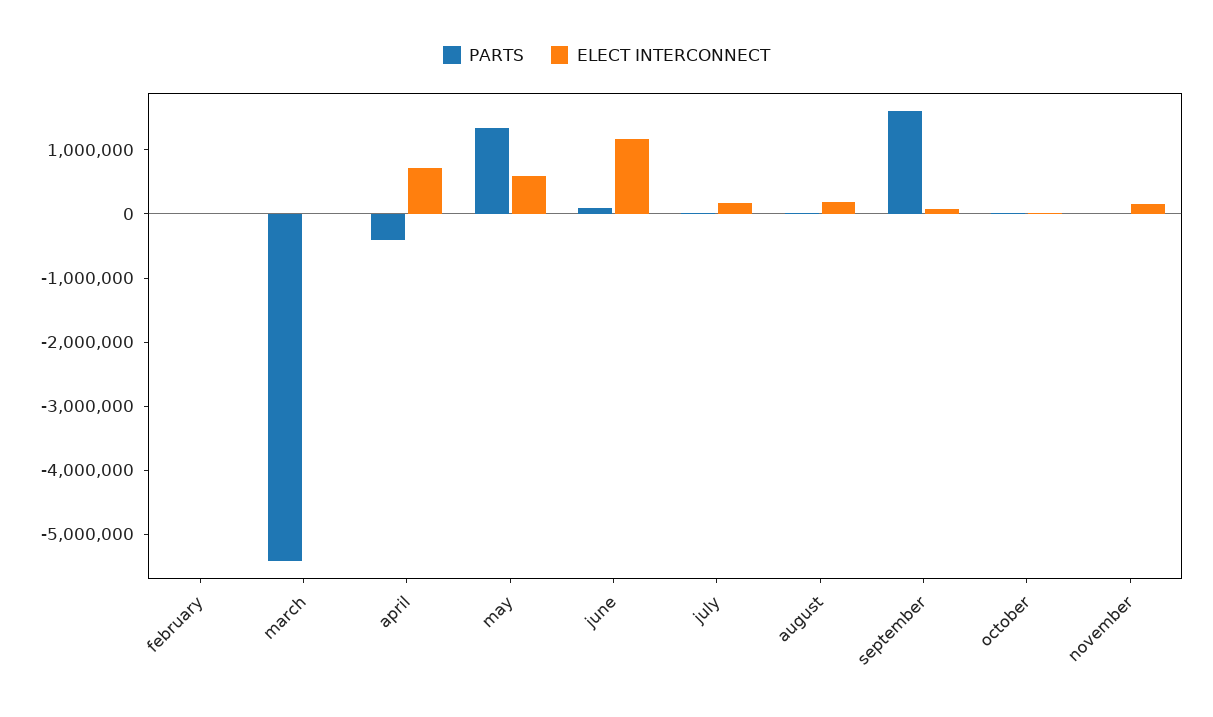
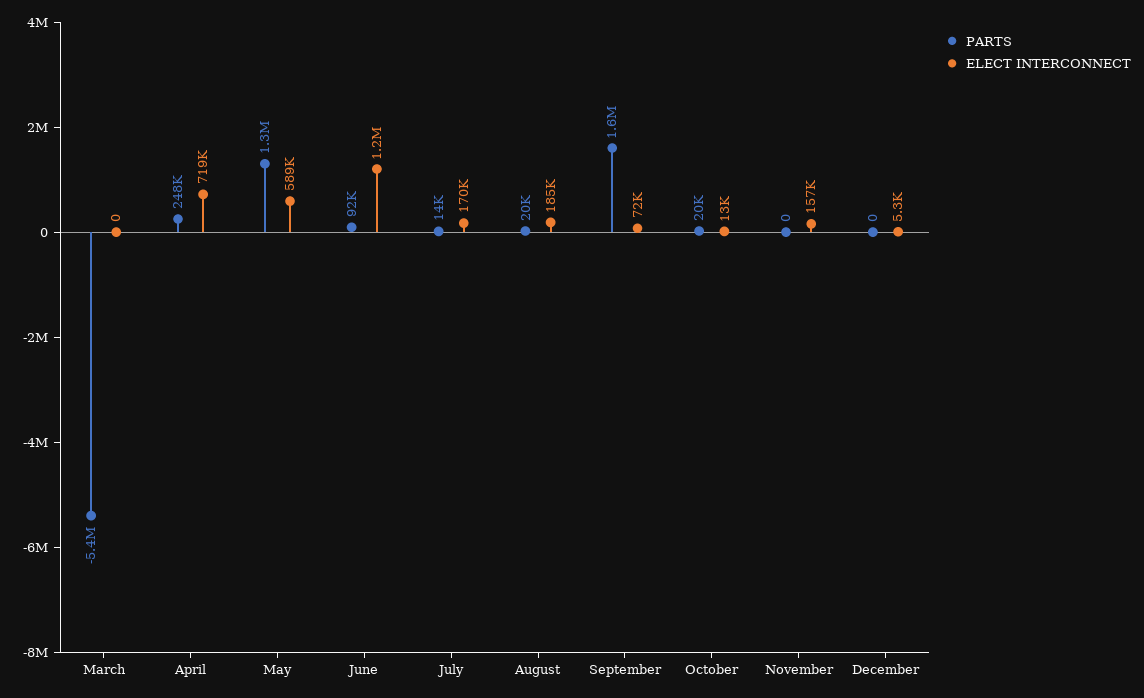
PARTS, february: 0 -> none
ELECT INTERCONNECT, february: 0 -> none
PARTS, april: -400000 -> 248000
PARTS, December: none -> 0
ELECT INTERCONNECT, December: none -> 5300

